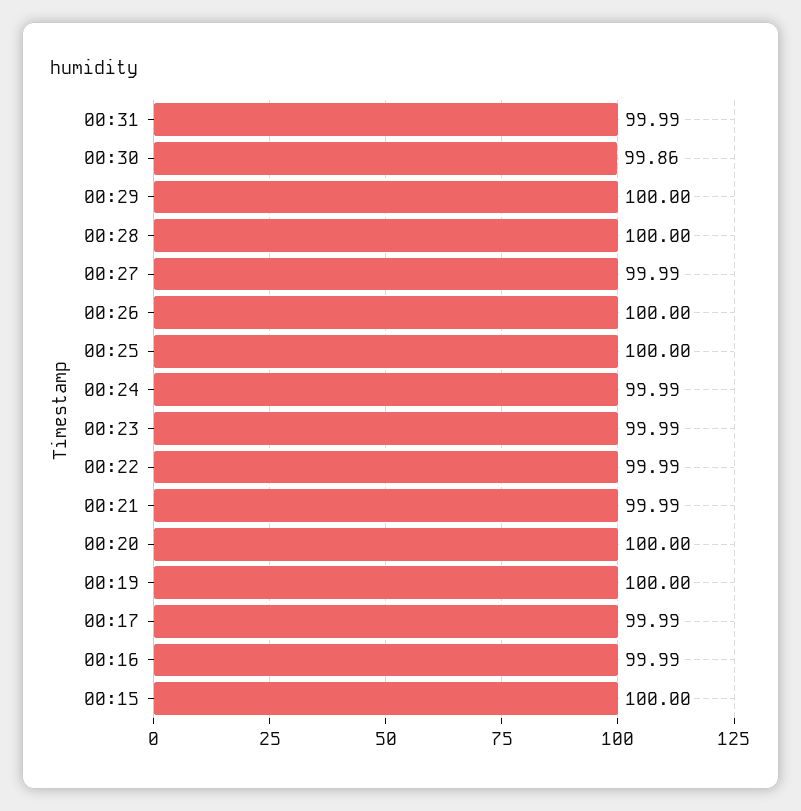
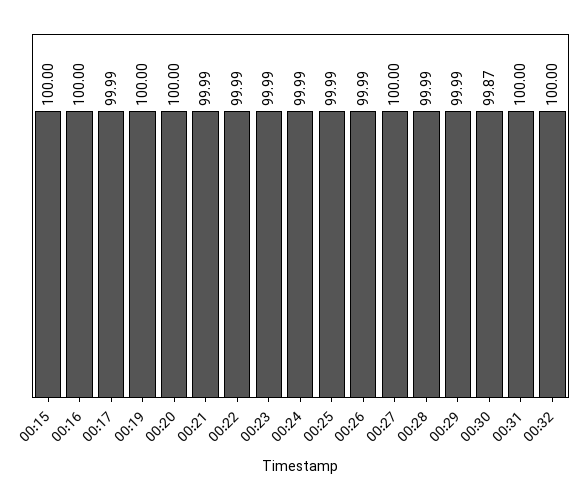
00:31: 99.99 -> 100
00:30: 99.86 -> 99.87
00:29: 100 -> 99.99
00:28: 100 -> 99.99
00:27: 99.99 -> 100
00:26: 100 -> 99.99
00:25: 100 -> 99.99
00:16: 99.99 -> 100
00:32: none -> 100

